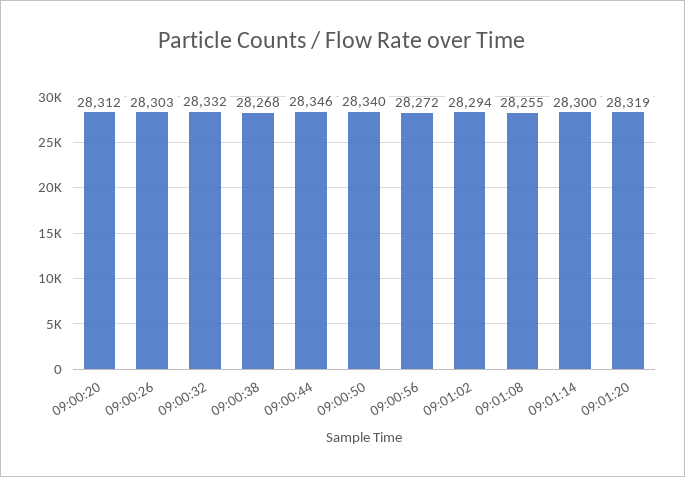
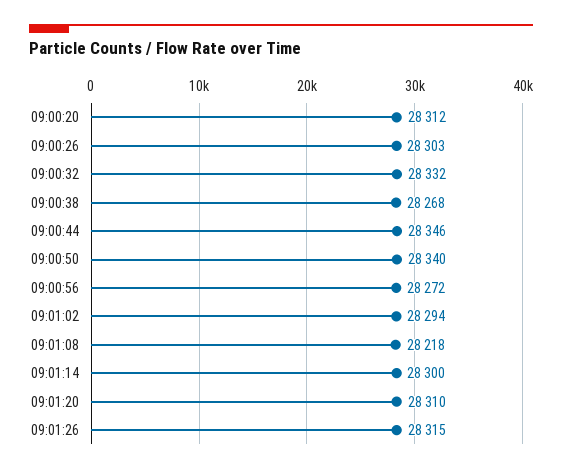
09:01:08: 28255 -> 28218
09:01:20: 28319 -> 28310
09:01:26: none -> 28315

